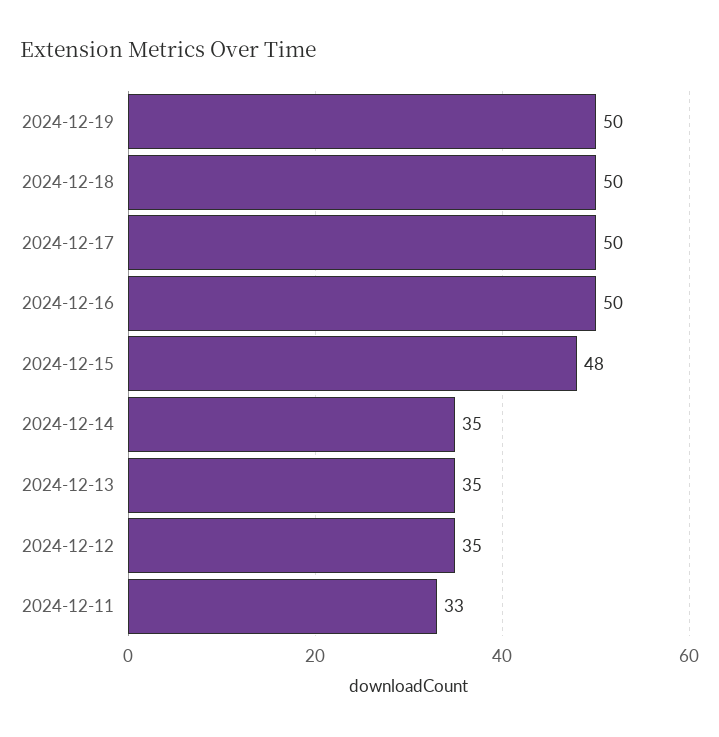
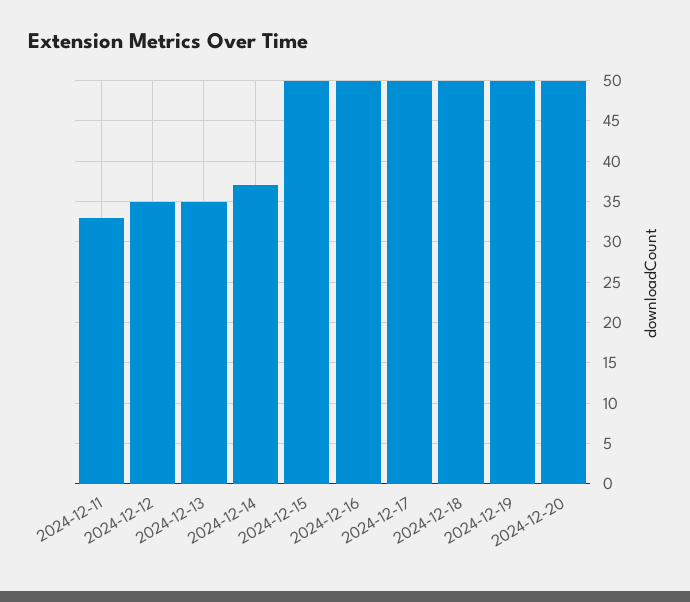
2024-12-15: 48 -> 50
2024-12-14: 35 -> 37
2024-12-20: none -> 50

